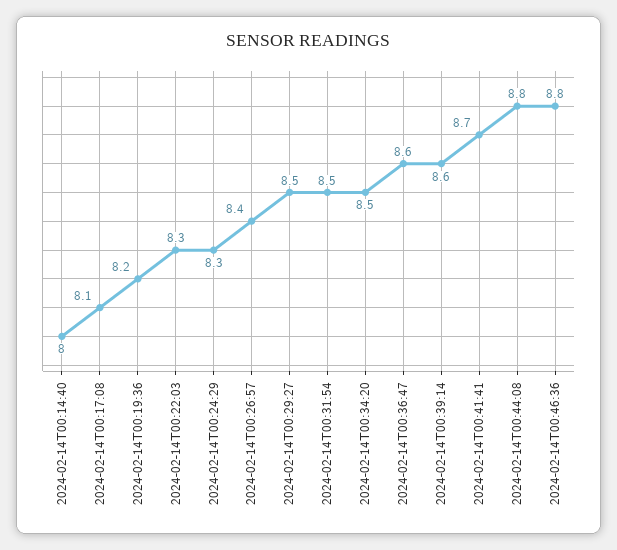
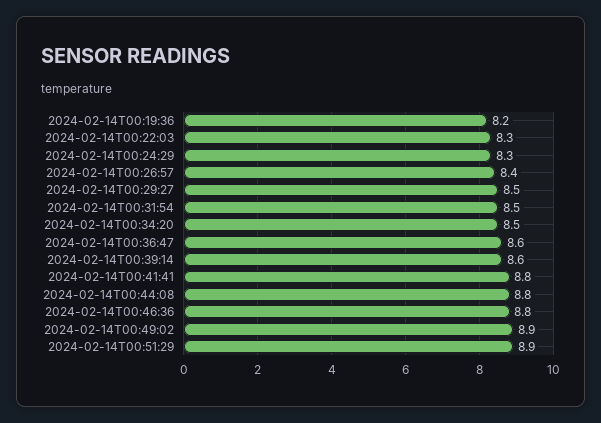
2024-02-14T00:14:40: 8 -> none
2024-02-14T00:17:08: 8.1 -> none
2024-02-14T00:41:41: 8.7 -> 8.8
2024-02-14T00:49:02: none -> 8.9
2024-02-14T00:51:29: none -> 8.9

